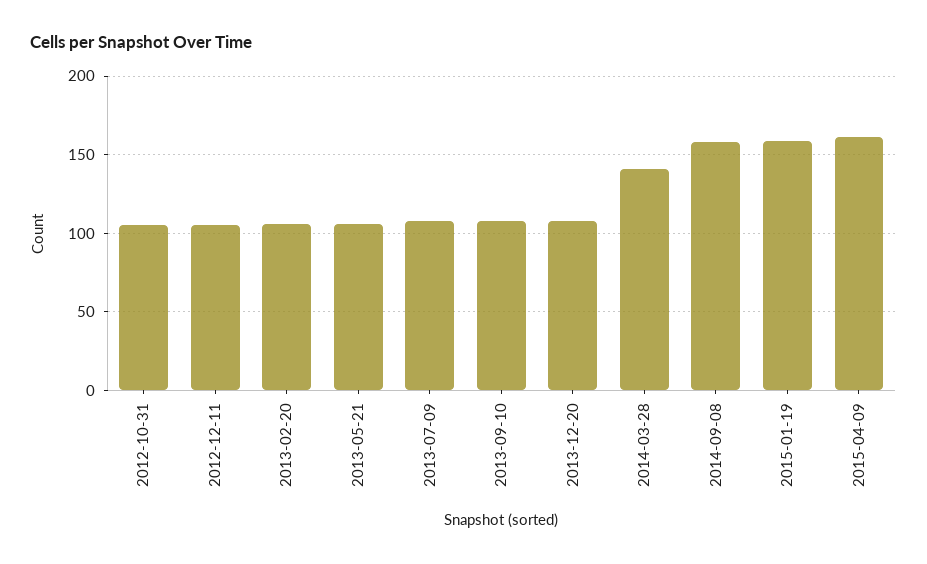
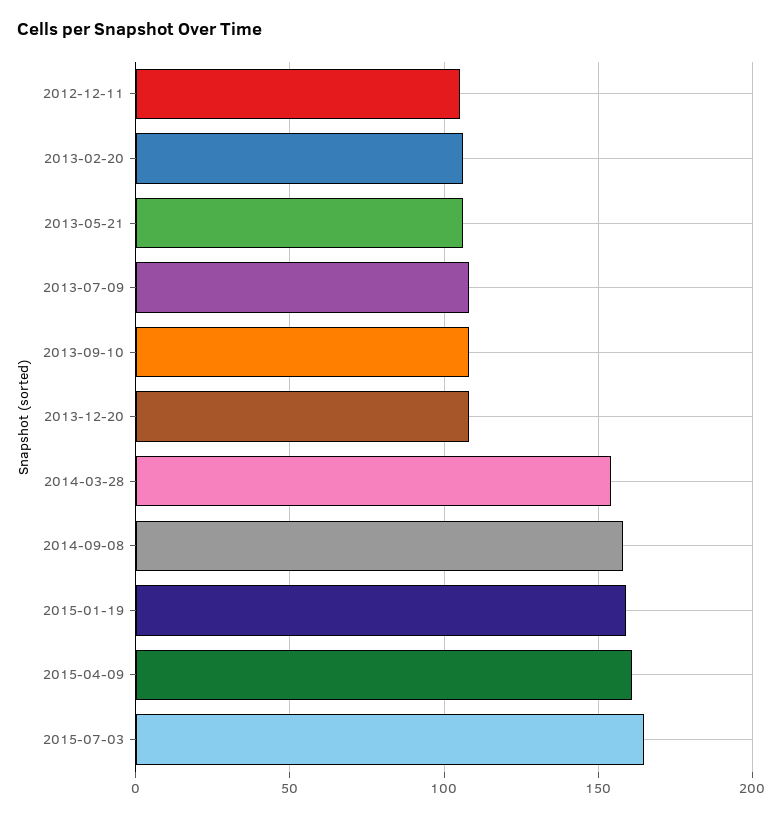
2012-10-31: 105 -> none
2014-03-28: 140 -> 155
2015-07-03: none -> 165

